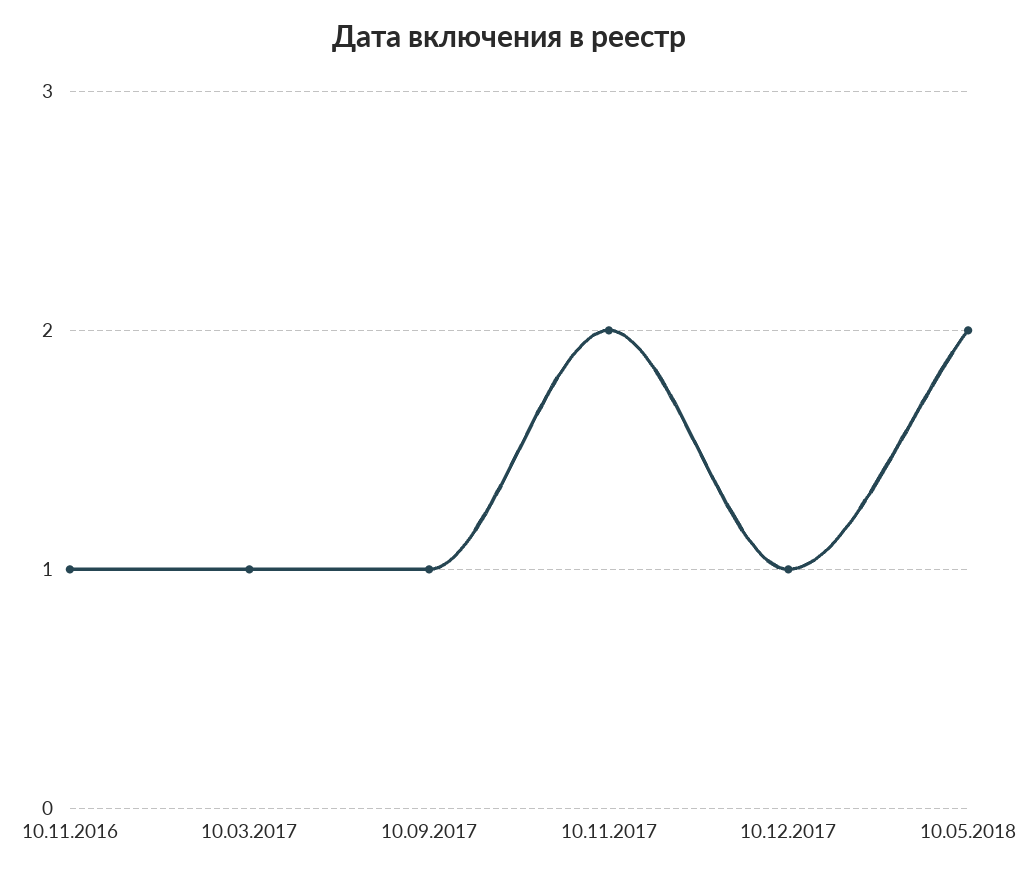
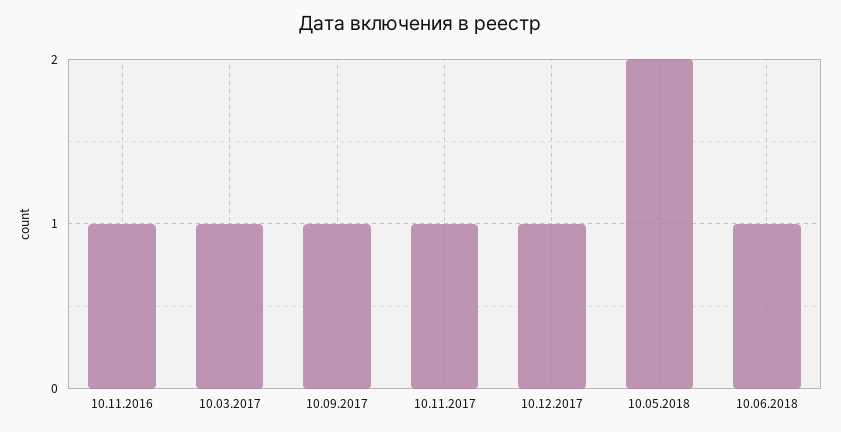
10.11.2017: 2 -> 1
10.06.2018: none -> 1

